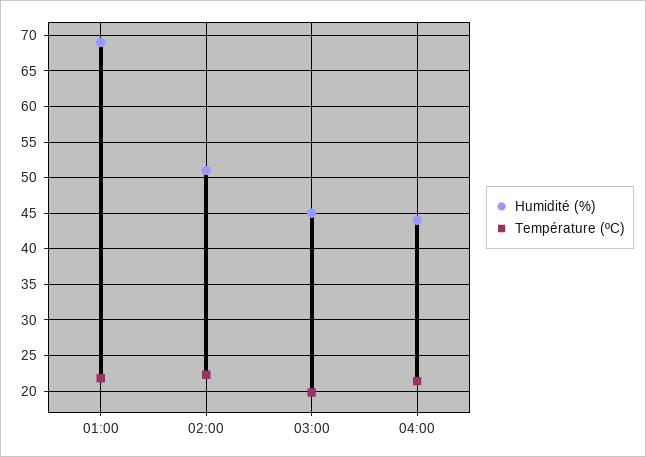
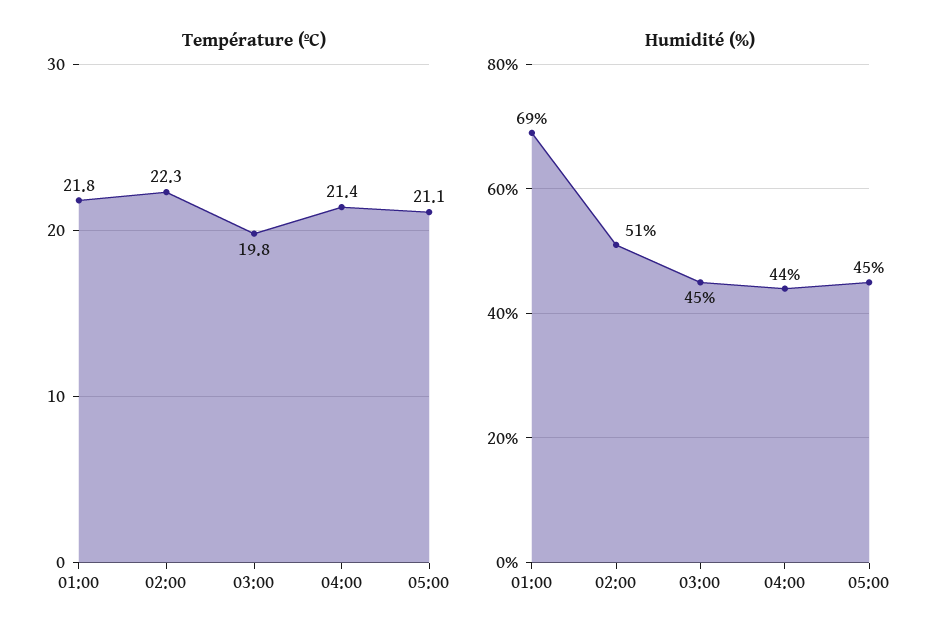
Température (ºC), 05:00: none -> 21.1
Humidité (%), 05:00: none -> 45

